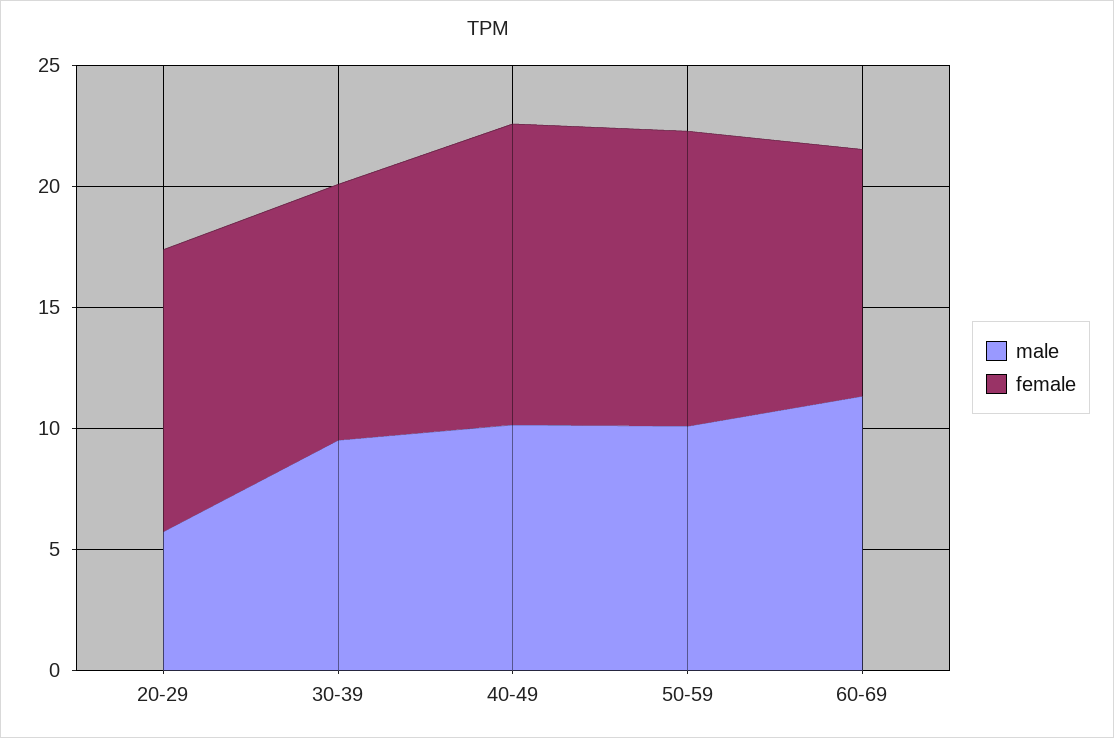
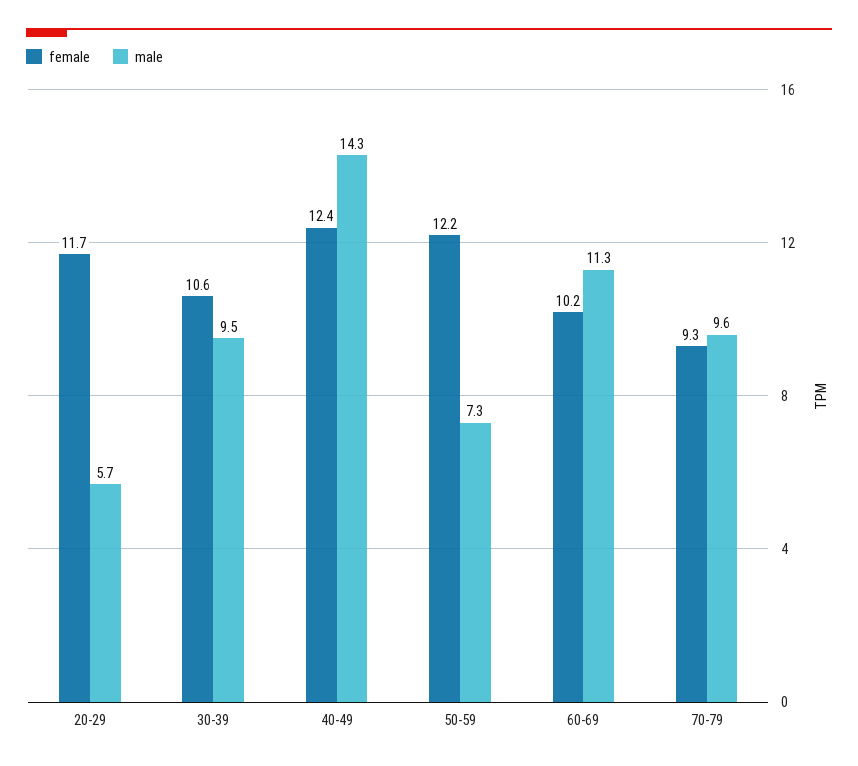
male, 40-49: 10 -> 14.3
male, 50-59: 10 -> 7.3
female, 70-79: none -> 9.3
male, 70-79: none -> 9.6

